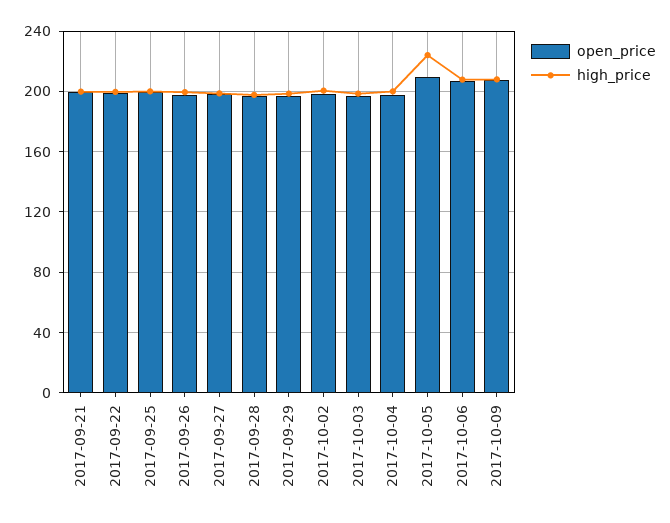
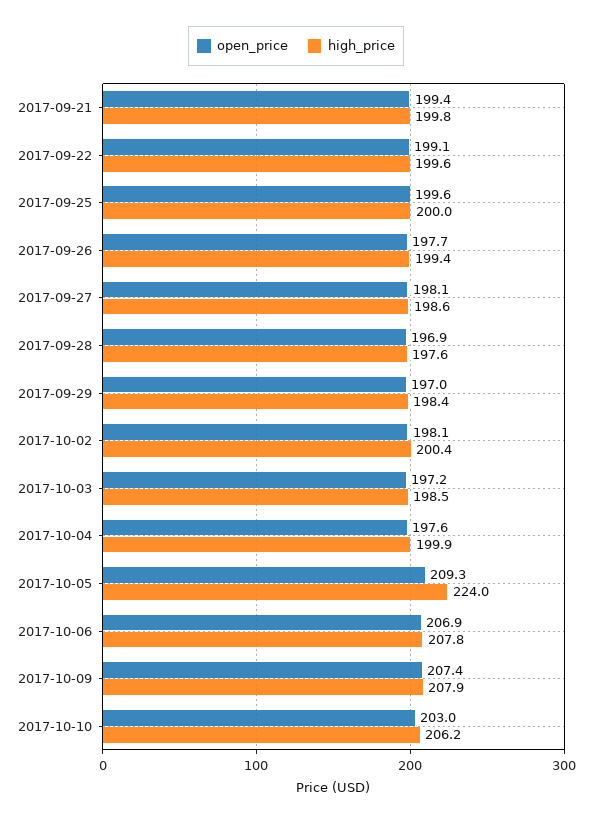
open_price, 2017-10-10: none -> 203
high_price, 2017-10-10: none -> 206.2

